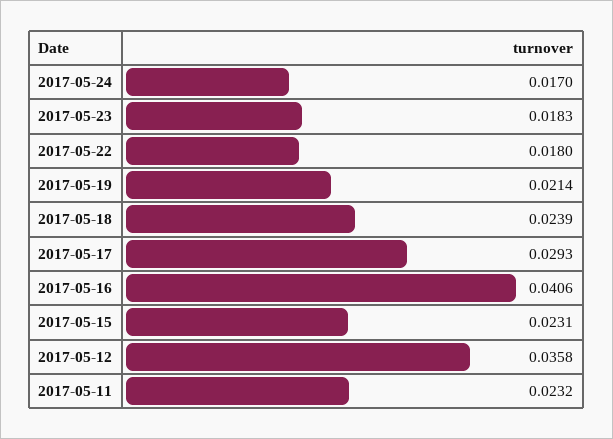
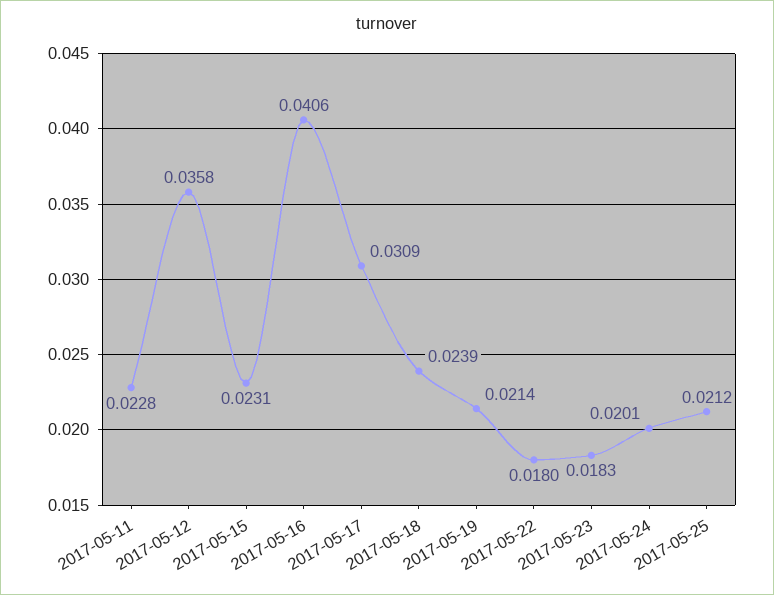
2017-05-24: 0.017 -> 0.0201
2017-05-17: 0.0293 -> 0.0309
2017-05-11: 0.0232 -> 0.0228
2017-05-25: none -> 0.0212

